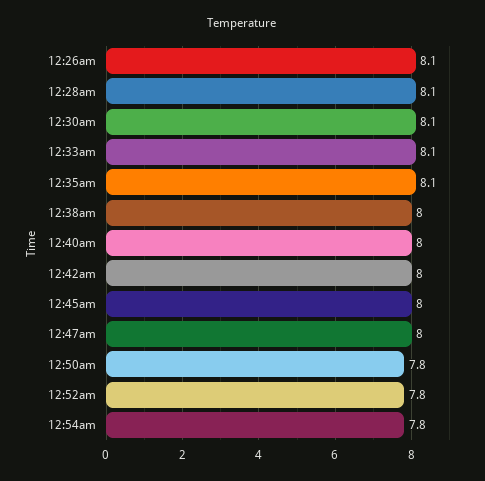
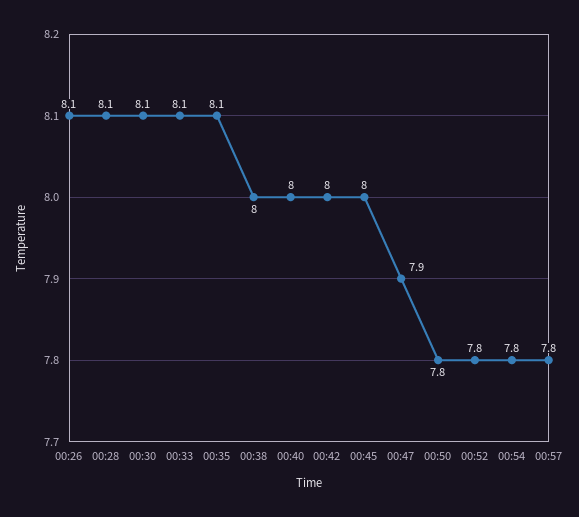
12:47am: 8 -> 7.9
00:57: none -> 7.8

